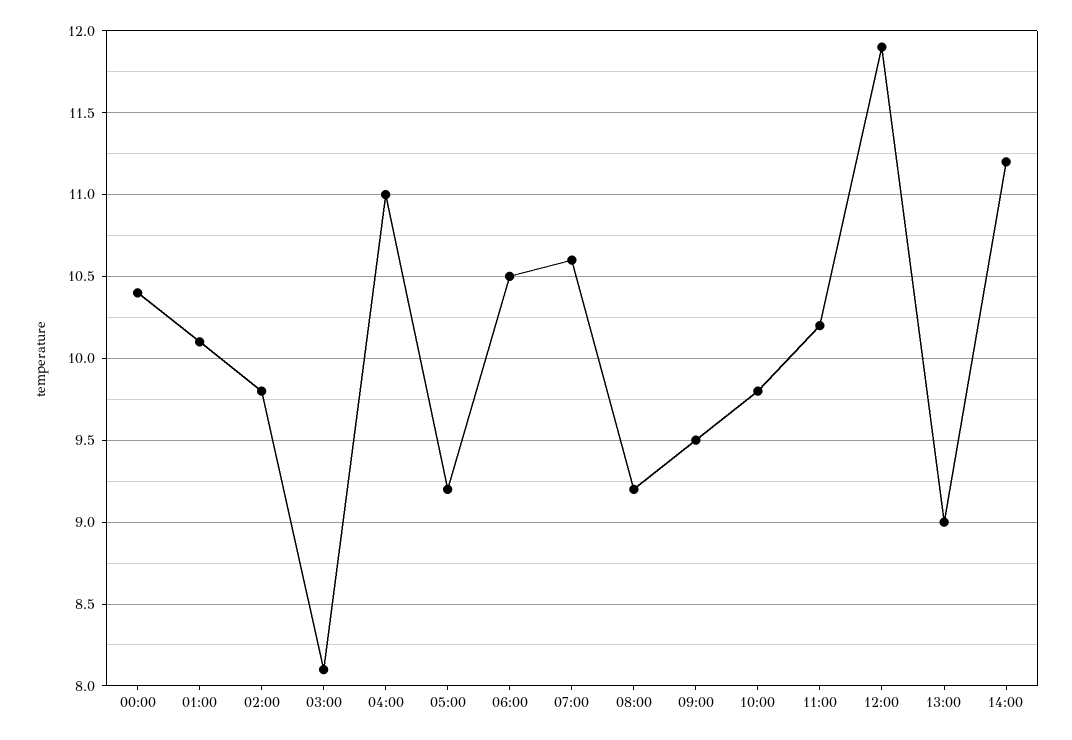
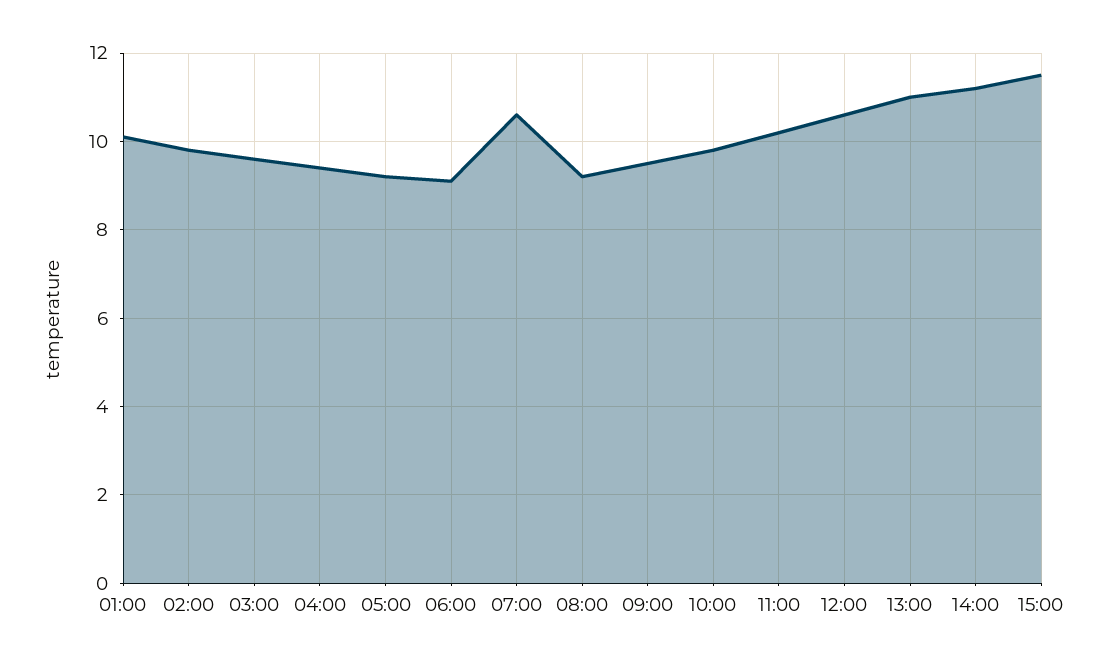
00:00: 10.4 -> none
03:00: 8.1 -> 9.5
04:00: 11 -> 9.5
06:00: 10.5 -> 9
12:00: 11.9 -> 10.5
13:00: 9 -> 11
15:00: none -> 11.5

